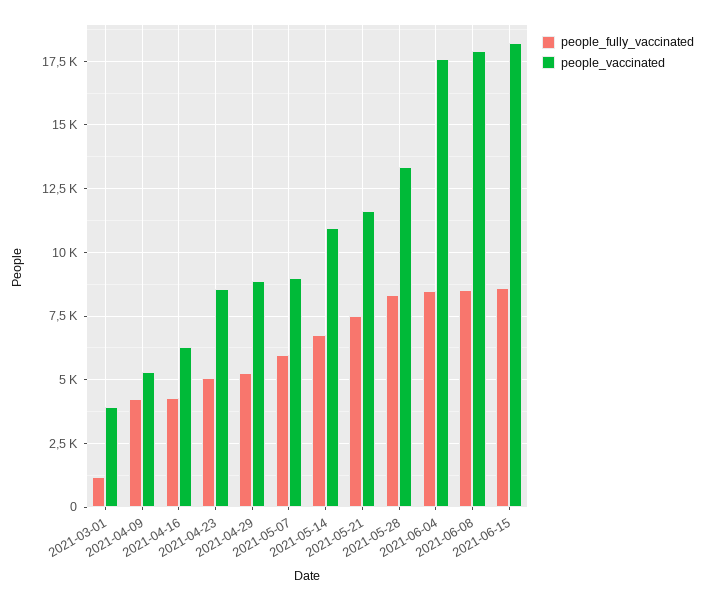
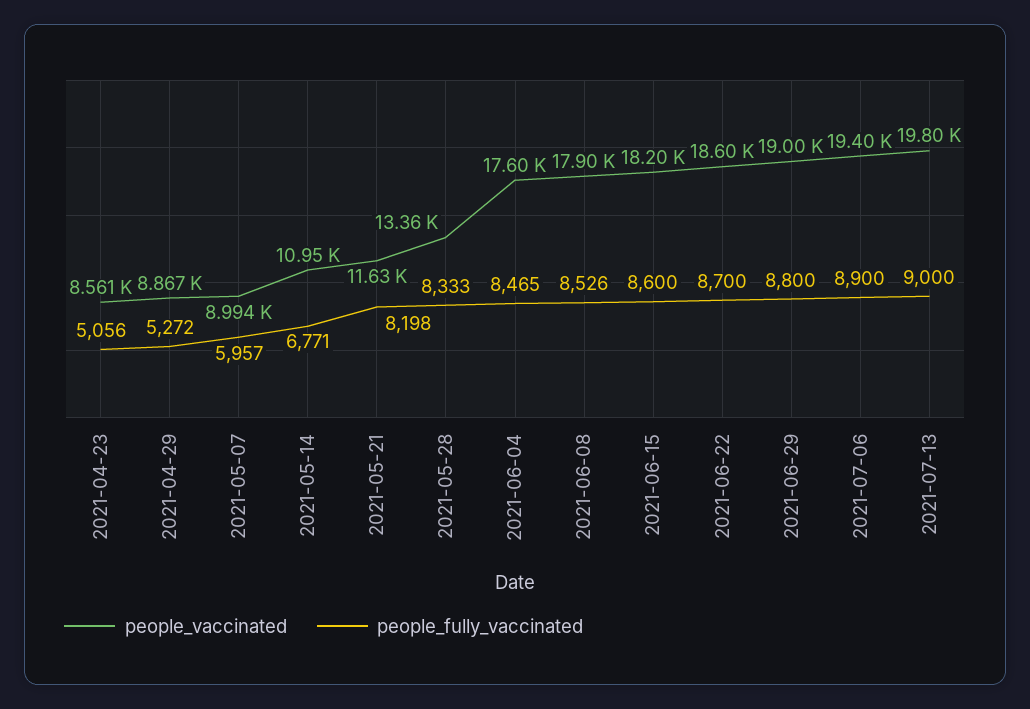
people_fully_vaccinated, 2021-03-01: 1250 -> none
people_vaccinated, 2021-03-01: 4000 -> none
people_fully_vaccinated, 2021-04-09: 4250 -> none
people_vaccinated, 2021-04-09: 5250 -> none
people_fully_vaccinated, 2021-04-16: 4250 -> none
people_vaccinated, 2021-04-16: 6250 -> none
people_fully_vaccinated, 2021-05-21: 7500 -> 8198
people_vaccinated, 2021-06-22: none -> 18600
people_fully_vaccinated, 2021-06-22: none -> 8700
people_vaccinated, 2021-06-29: none -> 19000
people_fully_vaccinated, 2021-06-29: none -> 8800
people_vaccinated, 2021-07-06: none -> 19400
people_fully_vaccinated, 2021-07-06: none -> 8900
people_vaccinated, 2021-07-13: none -> 19800
people_fully_vaccinated, 2021-07-13: none -> 9000

